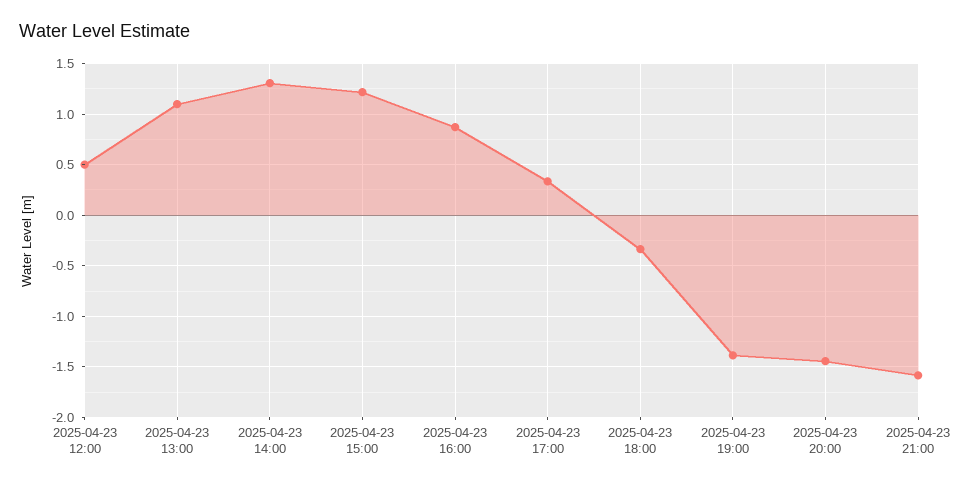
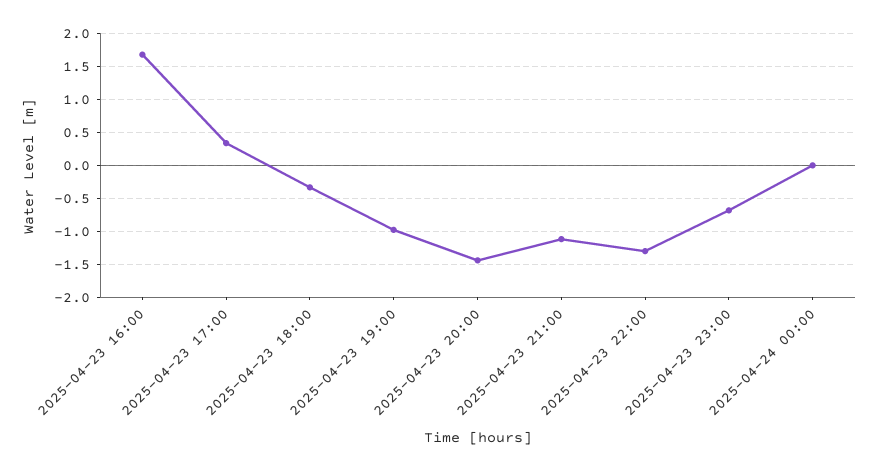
2025-04-23 12:00: 0.5 -> none
2025-04-23 13:00: 1.1 -> none
2025-04-23 14:00: 1.3 -> none
2025-04-23 15:00: 1.2 -> none
2025-04-23 16:00: 0.9 -> 1.7
2025-04-23 19:00: -1.4 -> -1
2025-04-23 21:00: -1.6 -> -1.1
2025-04-23 22:00: none -> -1.3
2025-04-23 23:00: none -> -0.7
2025-04-24 00:00: none -> 0

